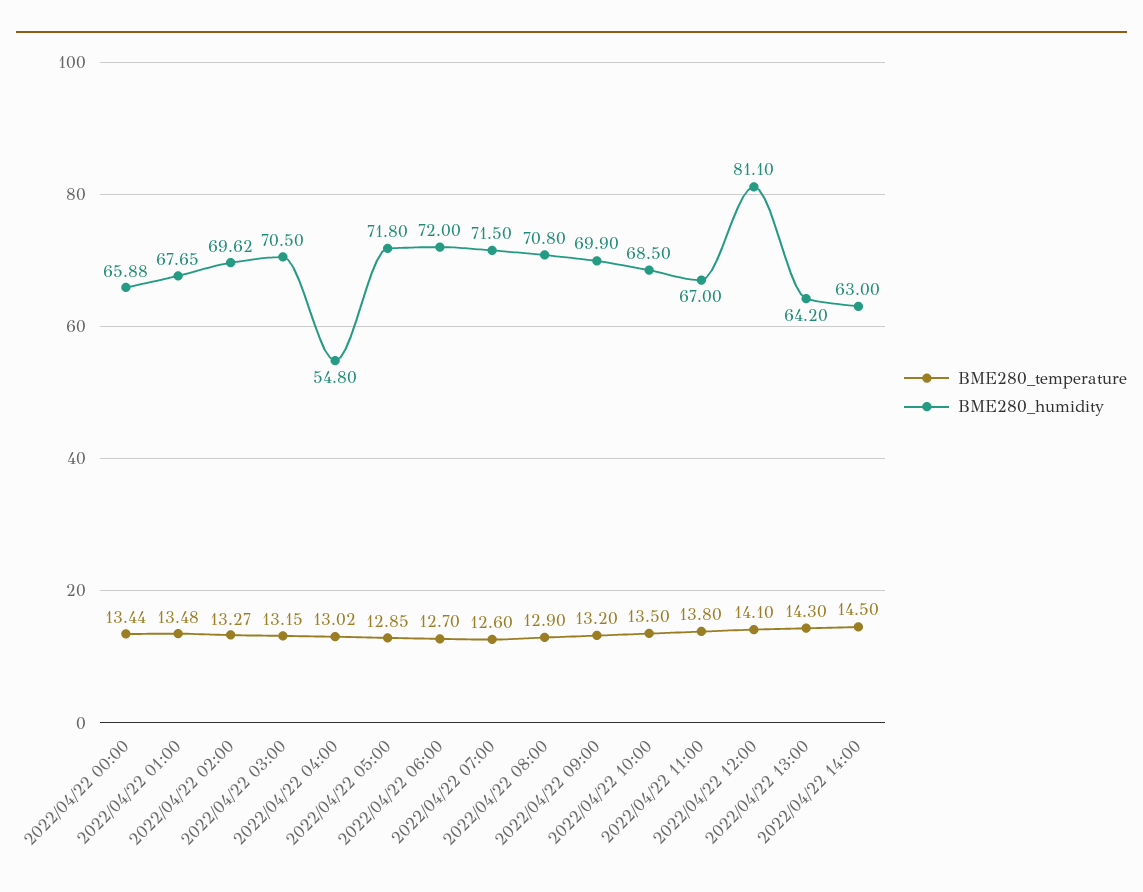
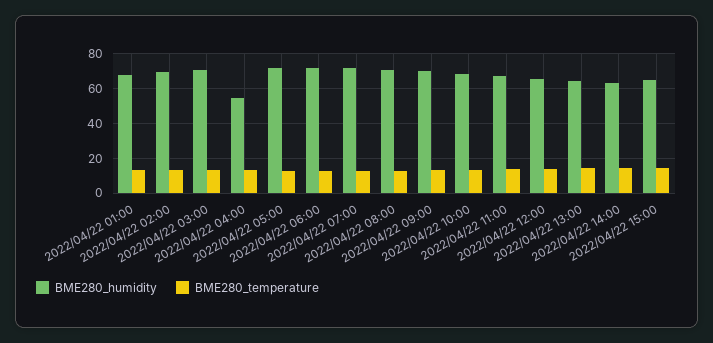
BME280_temperature, 2022/04/22 00:00: 13.44 -> none
BME280_humidity, 2022/04/22 00:00: 65.88 -> none
BME280_humidity, 2022/04/22 12:00: 81.1 -> 65
BME280_humidity, 2022/04/22 15:00: none -> 65
BME280_temperature, 2022/04/22 15:00: none -> 15

